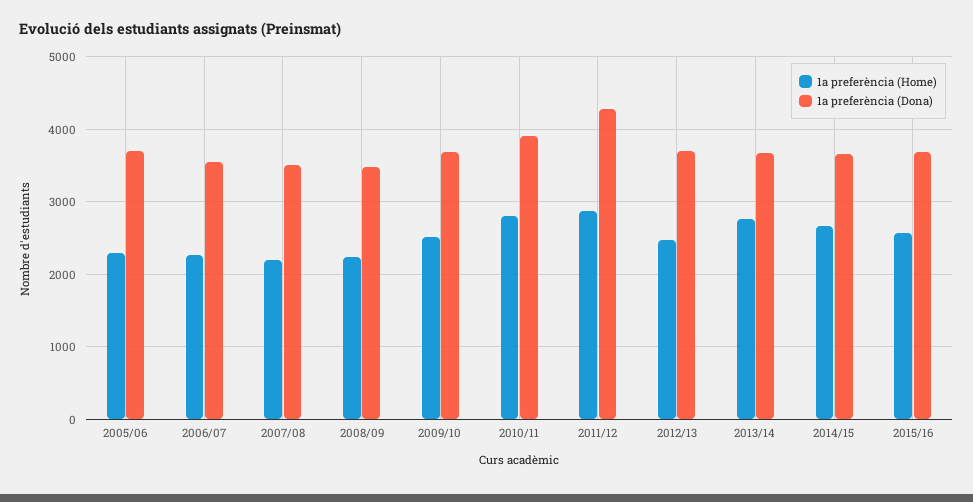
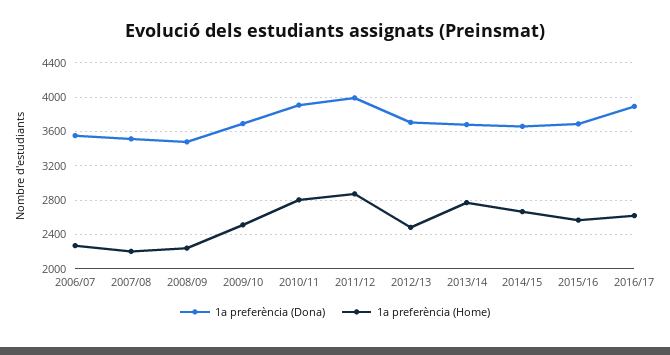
1a preferència (Home), 2005/06: 2300 -> none
1a preferència (Dona), 2005/06: 3700 -> none
1a preferència (Dona), 2011/12: 4300 -> 4000
1a preferència (Dona), 2016/17: none -> 3900
1a preferència (Home), 2016/17: none -> 2600

